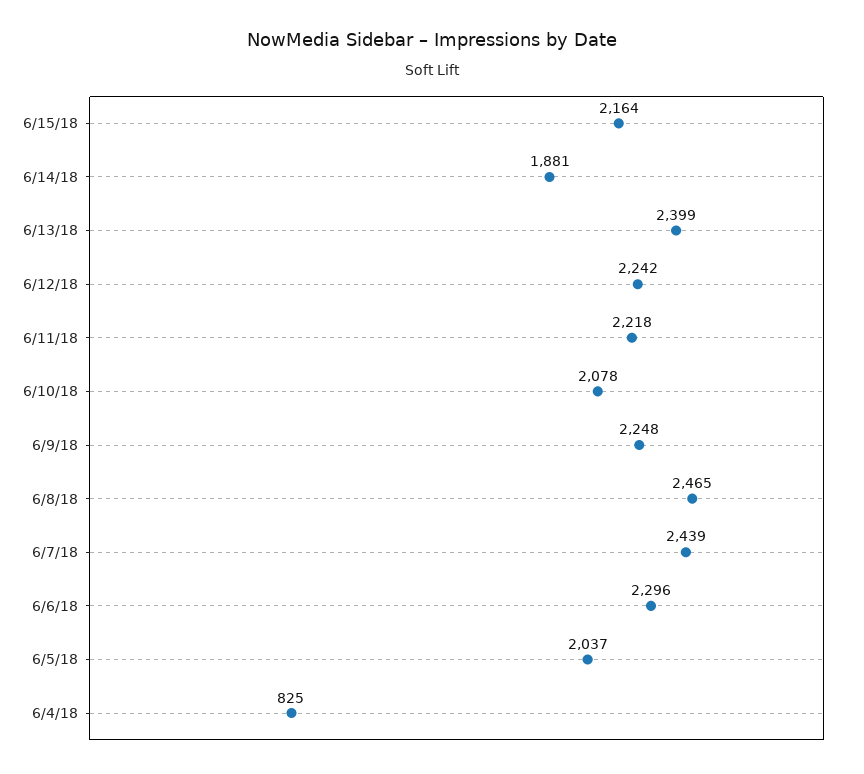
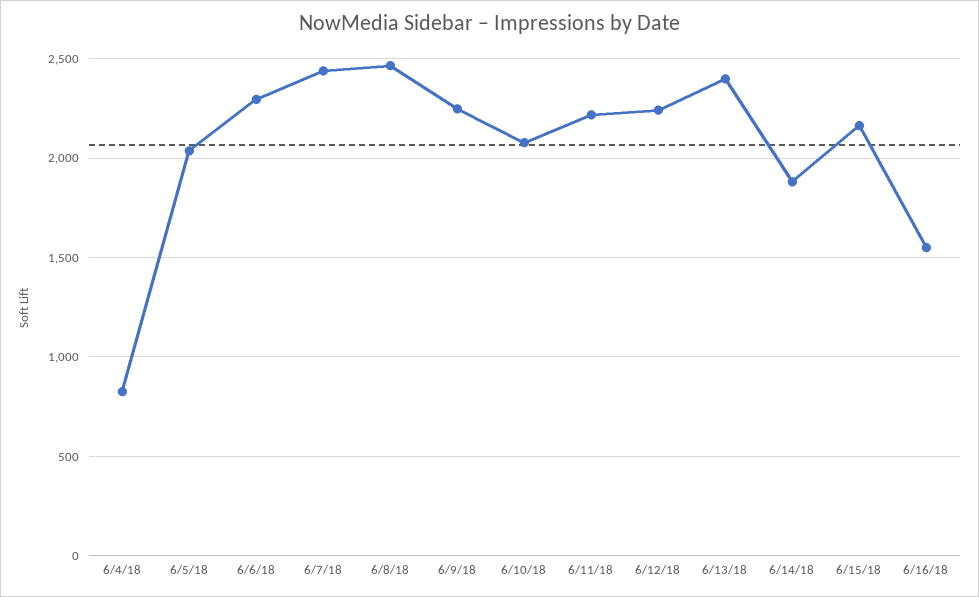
6/16/18: none -> 1550

